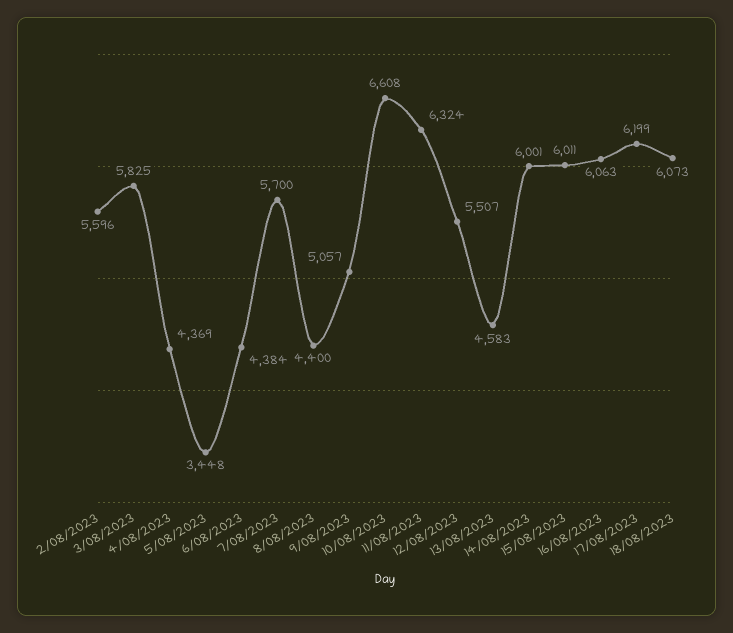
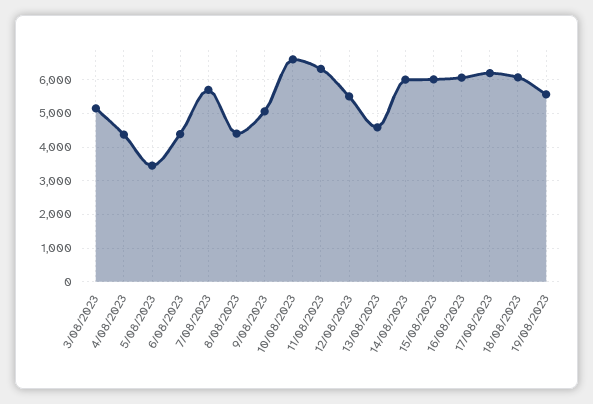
2/08/2023: 5596 -> none
3/08/2023: 5825 -> 5200
19/08/2023: none -> 5600

